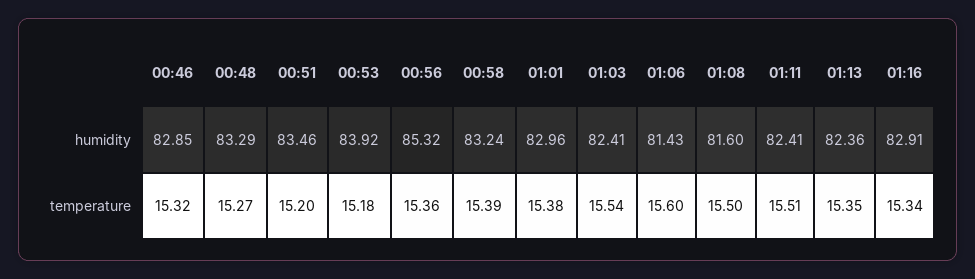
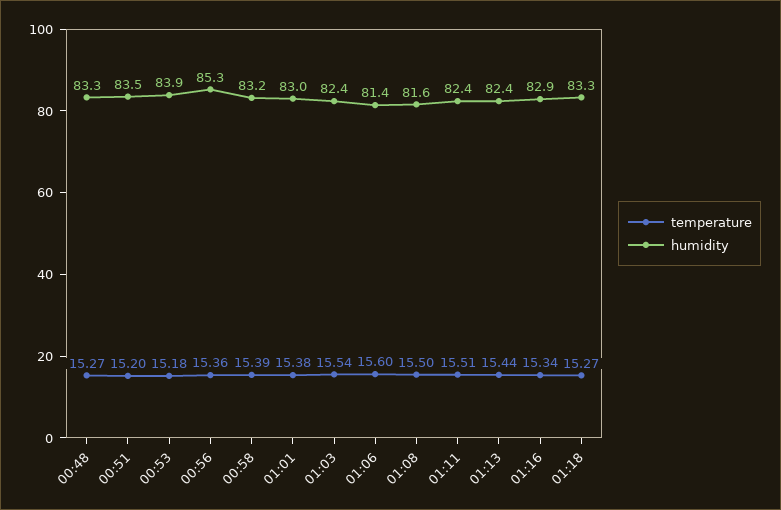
humidity, 00:46: 82.85 -> none
temperature, 00:46: 15.32 -> none
temperature, 01:13: 15.35 -> 15.44
temperature, 01:18: none -> 15.27
humidity, 01:18: none -> 83.3

